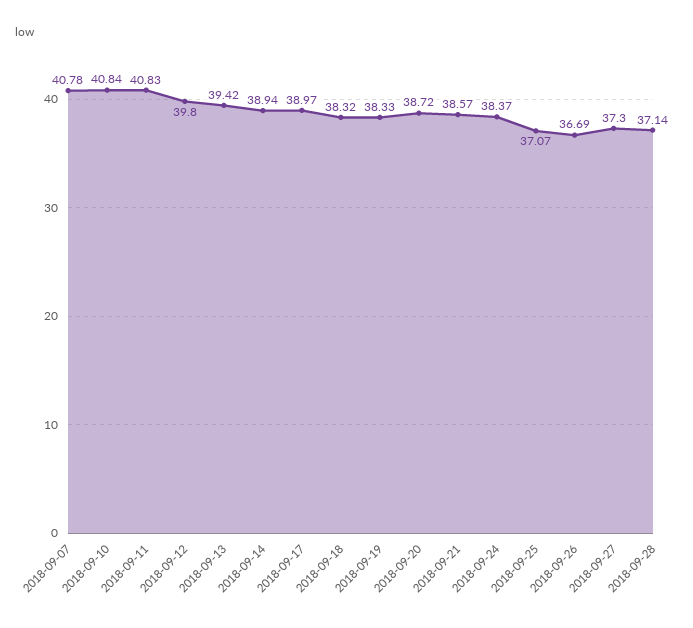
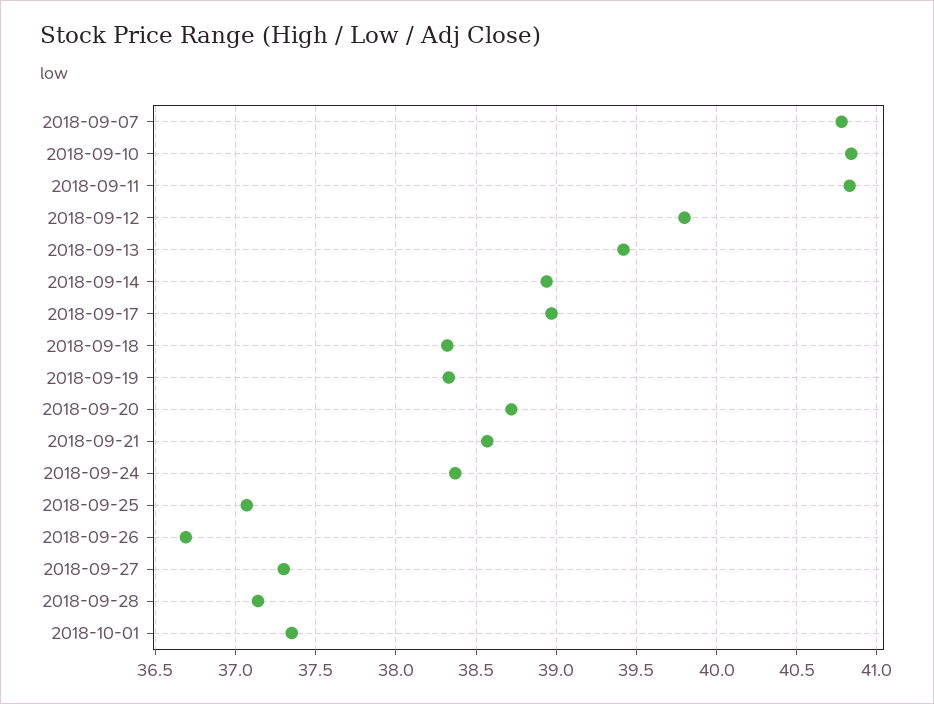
2018-10-01: none -> 37.35

